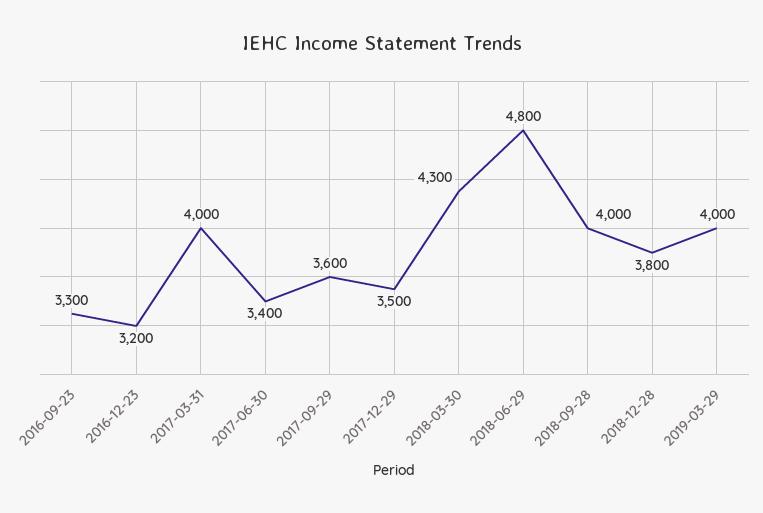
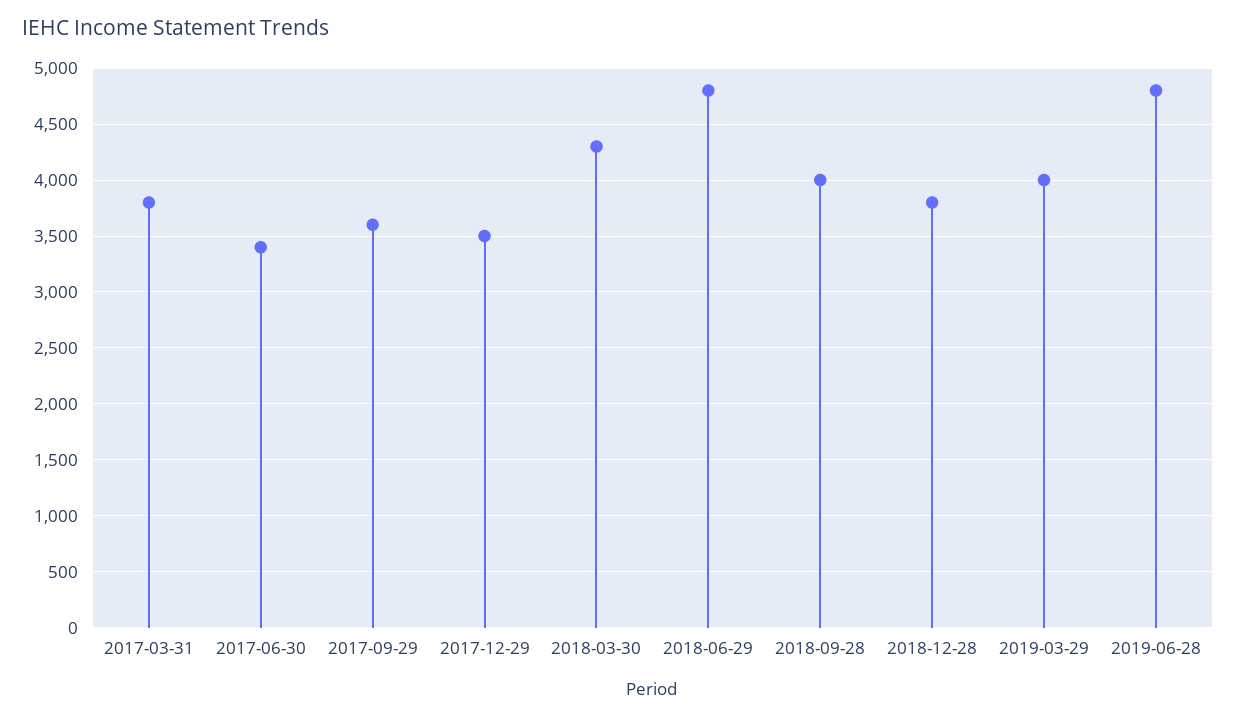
2016-09-23: 3300 -> none
2016-12-23: 3200 -> none
2017-03-31: 4000 -> 3800
2019-06-28: none -> 4800

